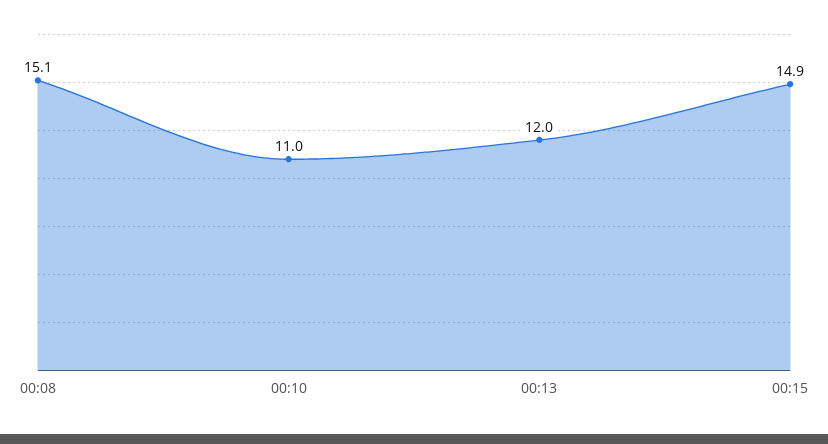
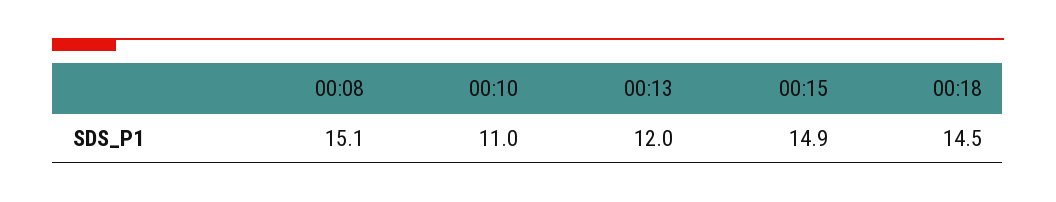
00:18: none -> 14.5

